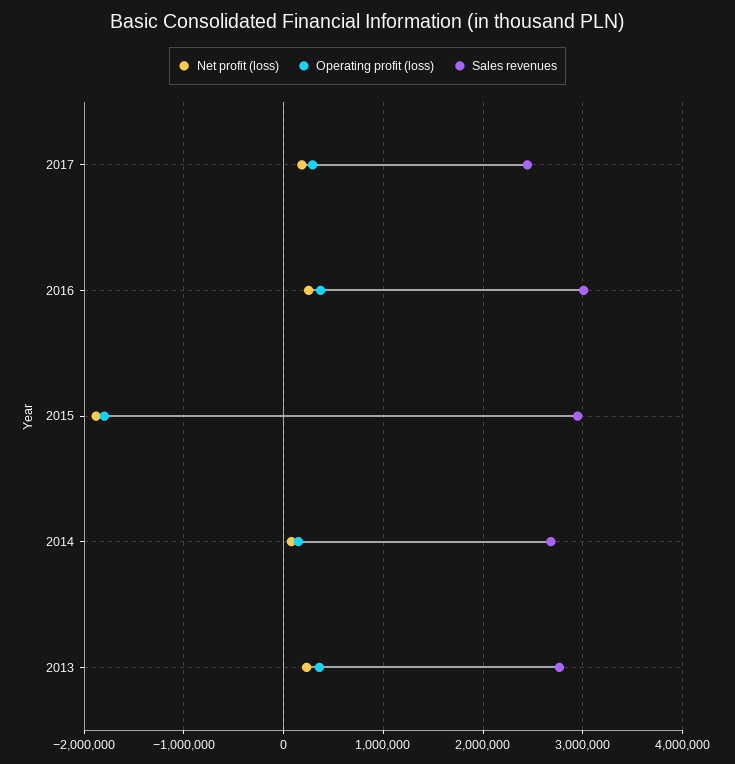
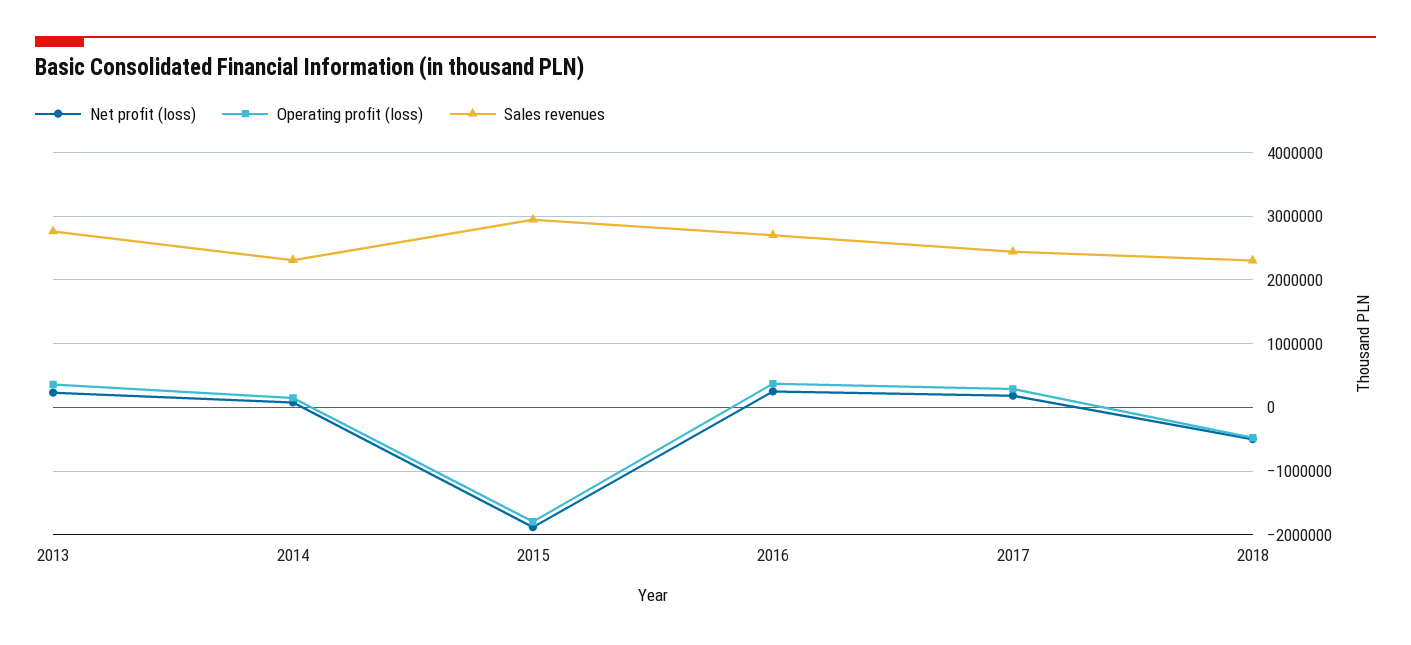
Sales revenues, 2016: 3000000 -> 2700000
Sales revenues, 2014: 2700000 -> 2300000
Net profit (loss), 2018: none -> -500000
Operating profit (loss), 2018: none -> -500000
Sales revenues, 2018: none -> 2300000

